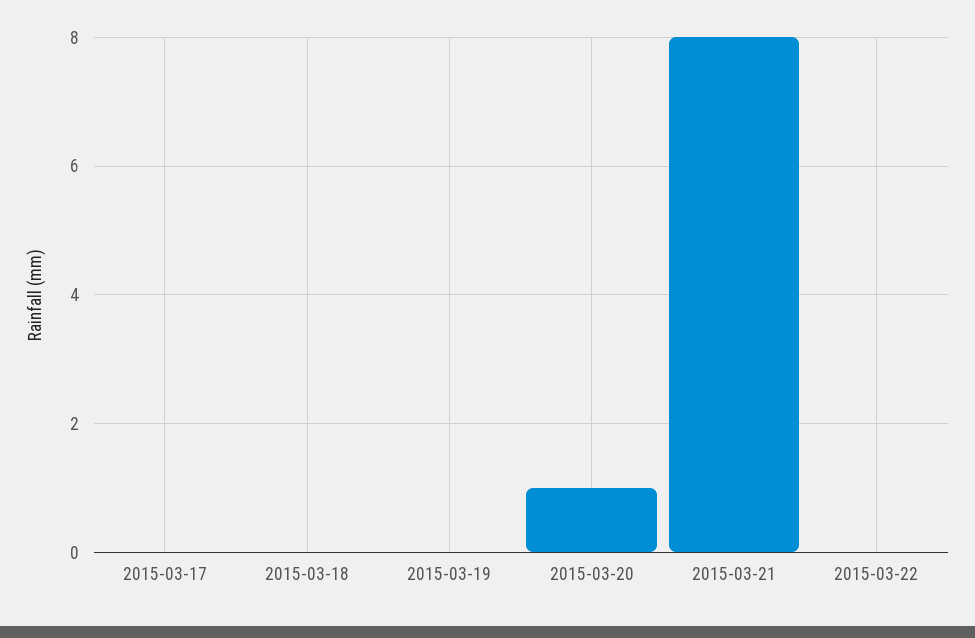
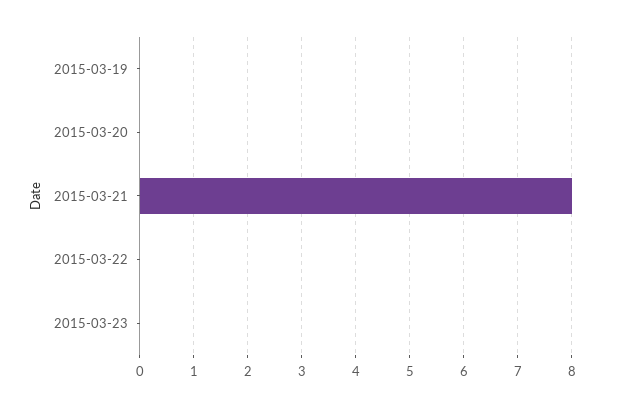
2015-03-17: 0 -> none
2015-03-18: 0 -> none
2015-03-20: 1 -> 0
2015-03-23: none -> 0

